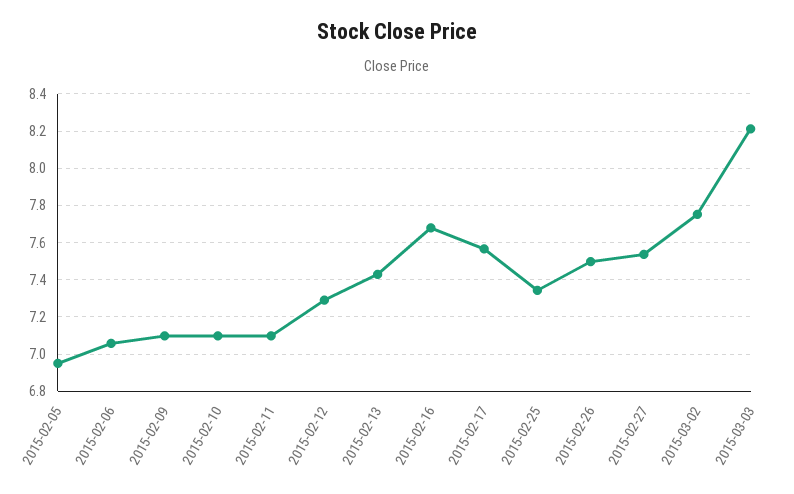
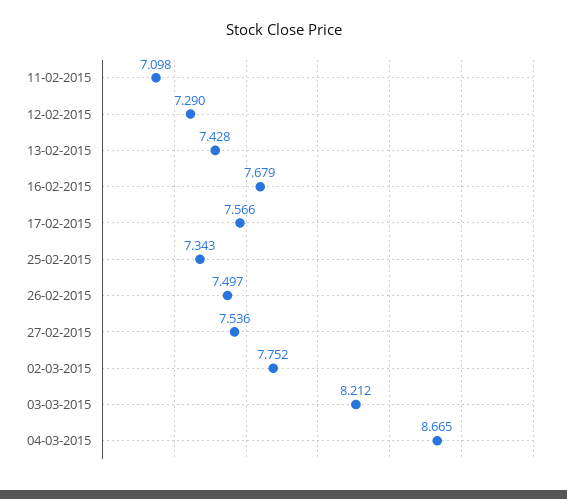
2015-02-05: 6.95 -> none
2015-02-06: 7.05 -> none
2015-02-09: 7.1 -> none
2015-02-10: 7.1 -> none
04-03-2015: none -> 8.665

